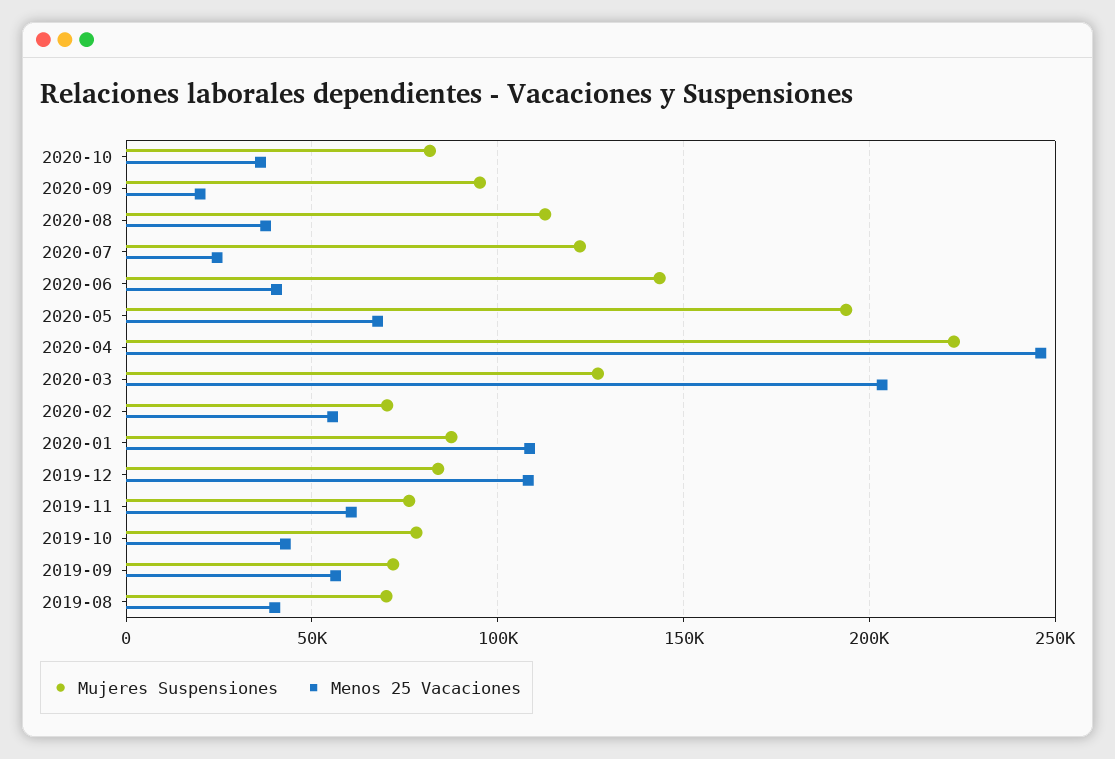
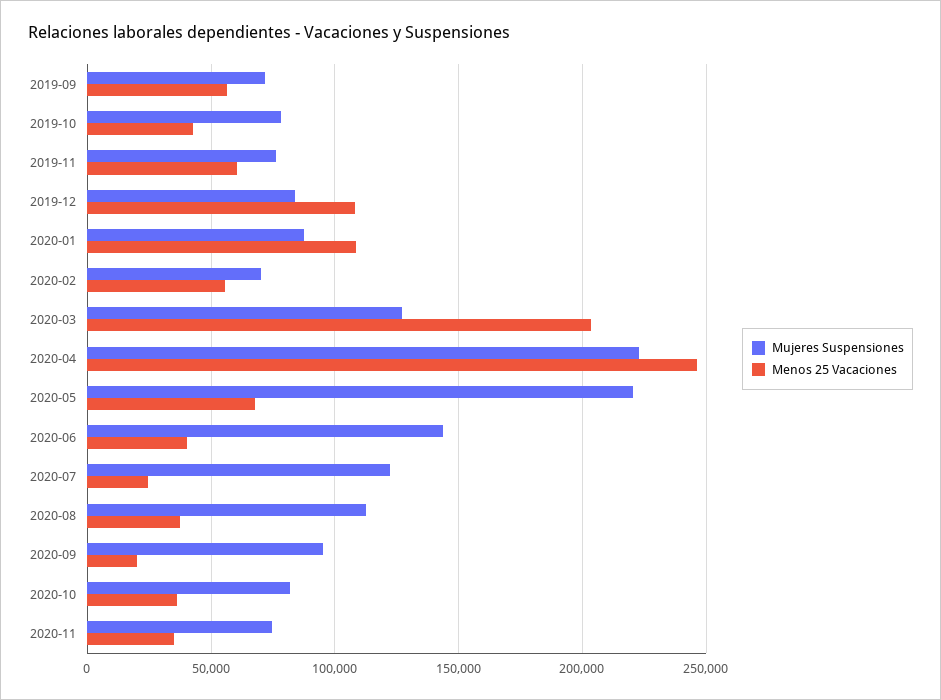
Mujeres Suspensiones, 2020-05: 195000 -> 220000
Mujeres Suspensiones, 2019-08: 70000 -> none
Menos 25 Vacaciones, 2019-08: 40000 -> none
Mujeres Suspensiones, 2020-11: none -> 75000
Menos 25 Vacaciones, 2020-11: none -> 35000

